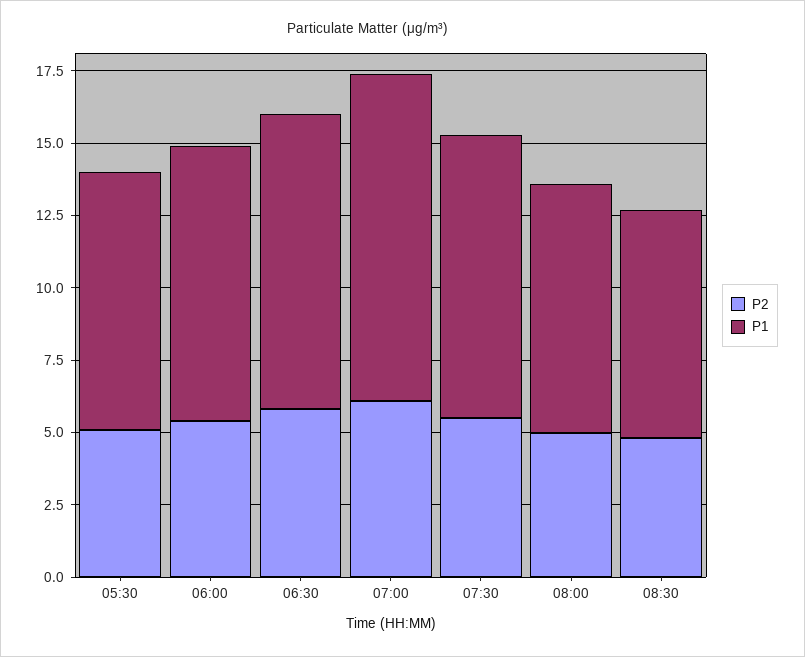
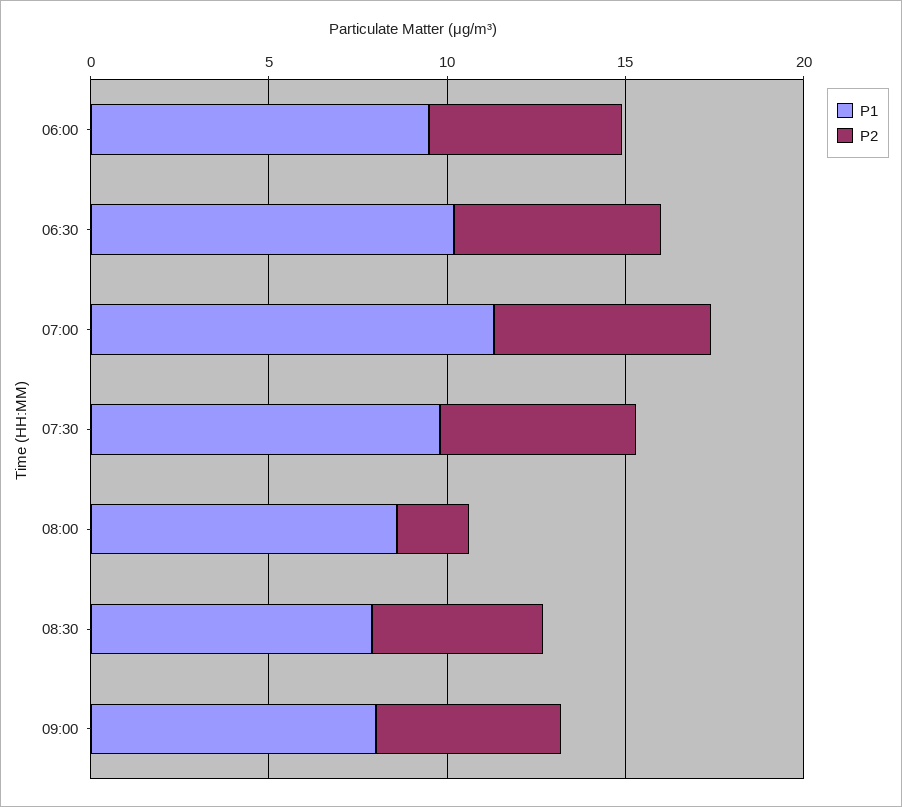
P2, 05:30: 5 -> none
P1, 05:30: 9 -> none
P2, 08:00: 5 -> 2
P1, 09:00: none -> 8
P2, 09:00: none -> 5

